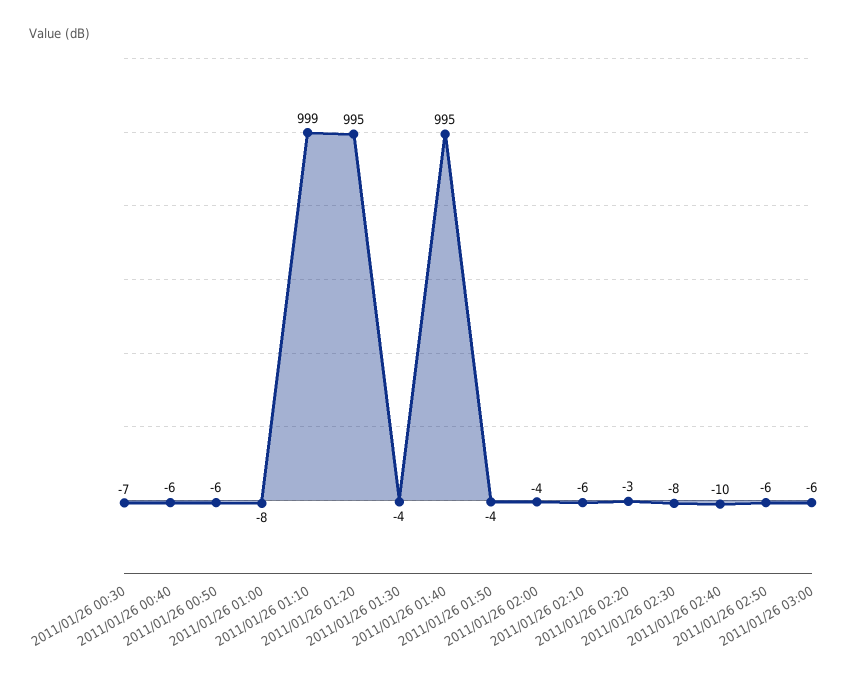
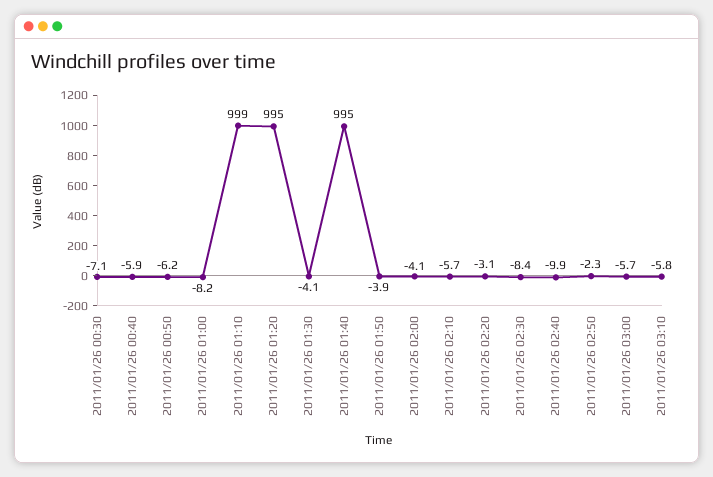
2011/01/26 02:50: -6 -> -2.3
2011/01/26 03:10: none -> -5.8

